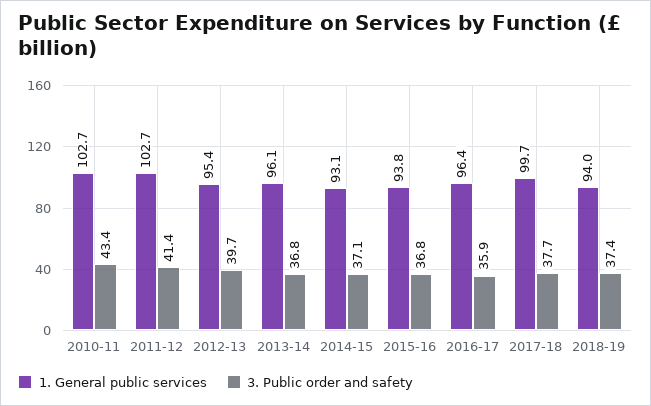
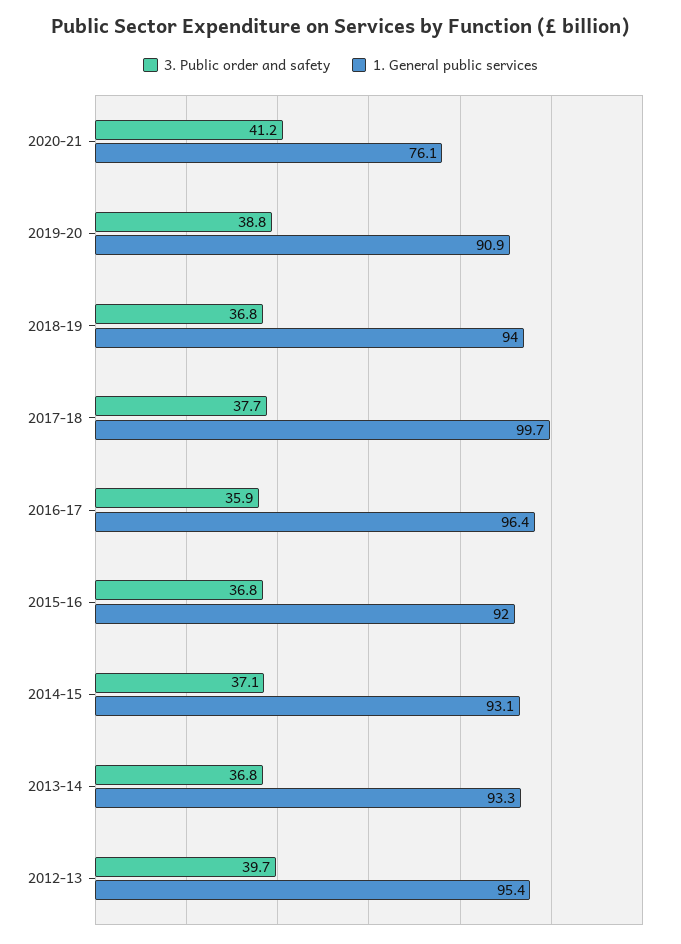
1. General public services, 2010-11: 102.7 -> none
3. Public order and safety, 2010-11: 43.4 -> none
1. General public services, 2011-12: 102.7 -> none
3. Public order and safety, 2011-12: 41.4 -> none
1. General public services, 2013-14: 96.1 -> 93.3
1. General public services, 2015-16: 93.8 -> 92
3. Public order and safety, 2018-19: 37.4 -> 36.8
3. Public order and safety, 2020-21: none -> 41.2
1. General public services, 2020-21: none -> 76.1
3. Public order and safety, 2019-20: none -> 38.8
1. General public services, 2019-20: none -> 90.9

